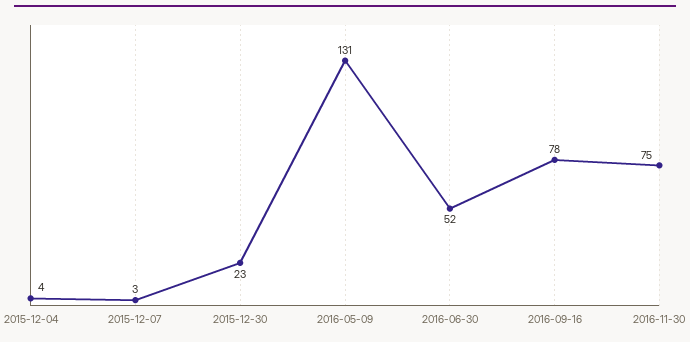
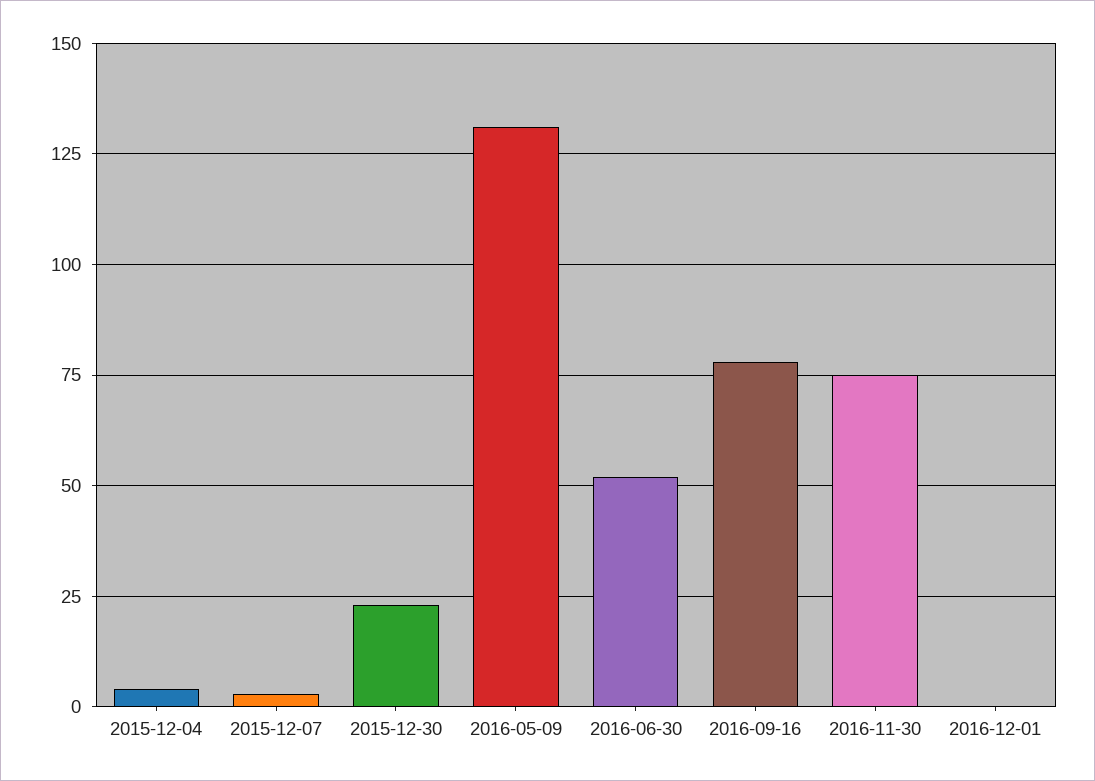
2016-12-01: none -> 0

